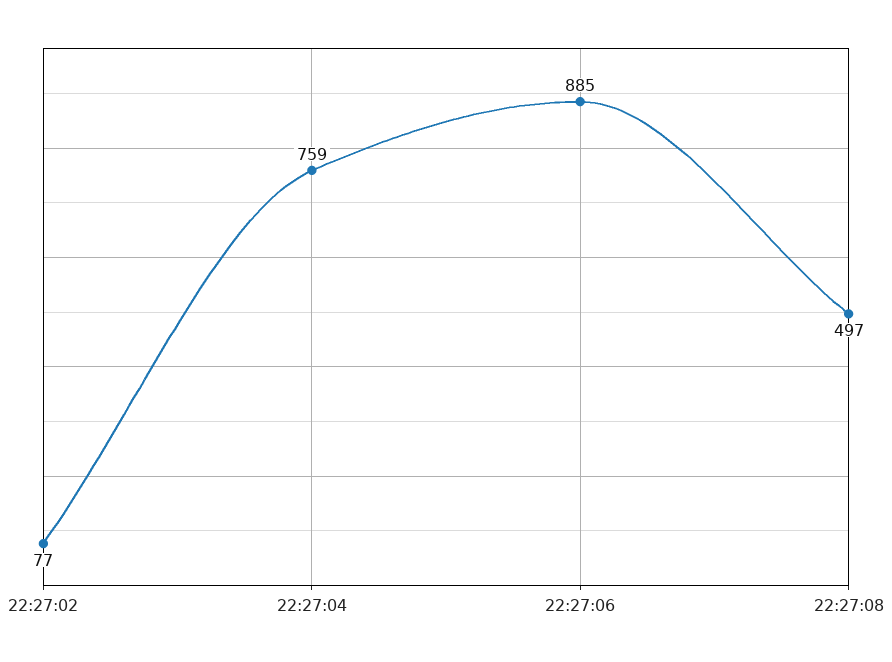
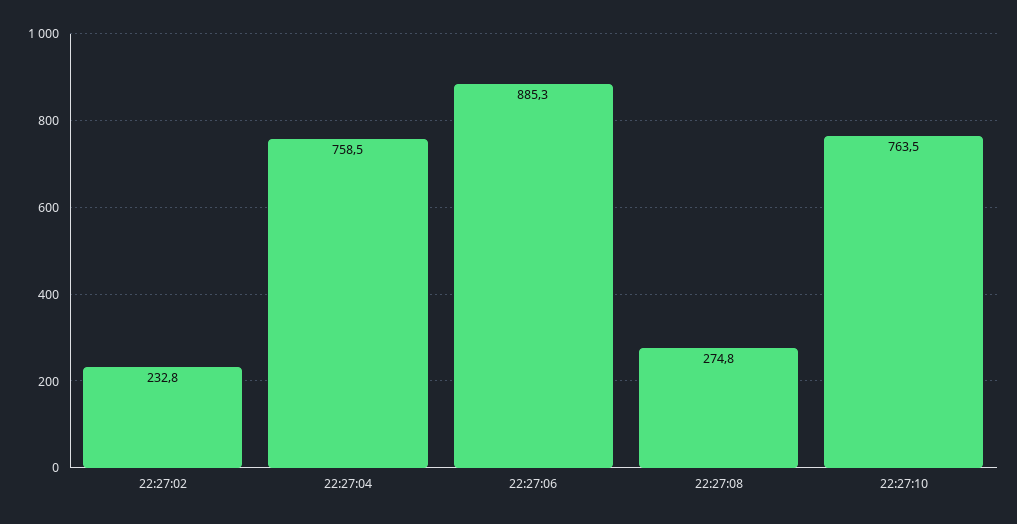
22:27:02: 77 -> 232.8
22:27:08: 497 -> 274.8
22:27:10: none -> 763.5

